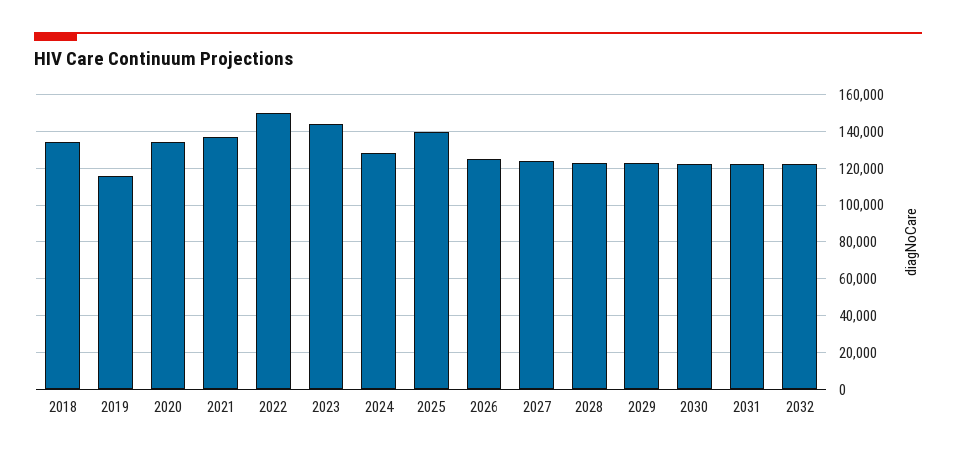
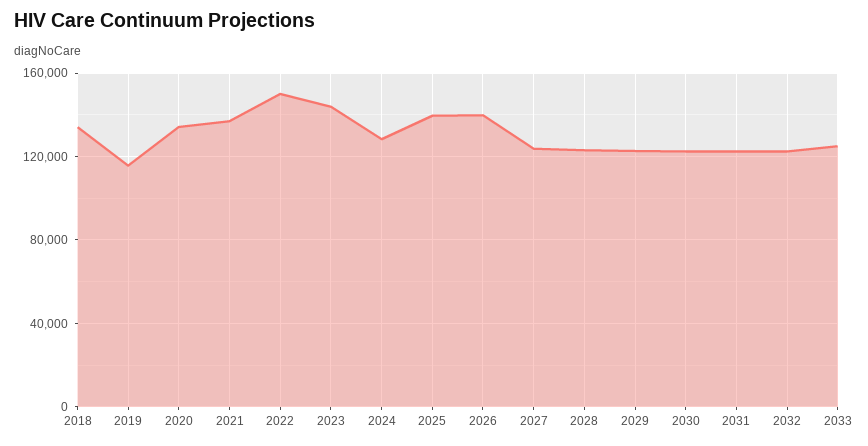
2026: 125000 -> 140000
2033: none -> 125000

